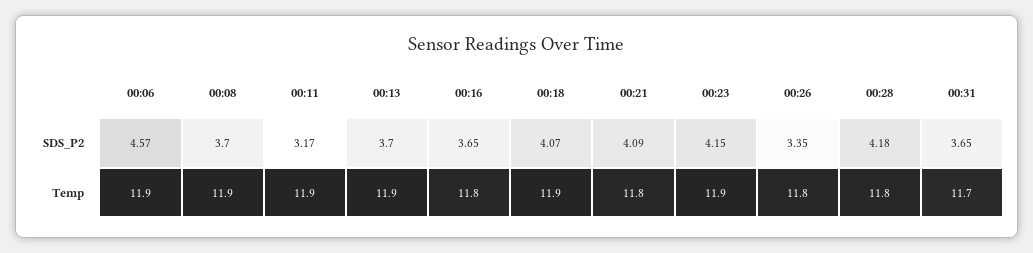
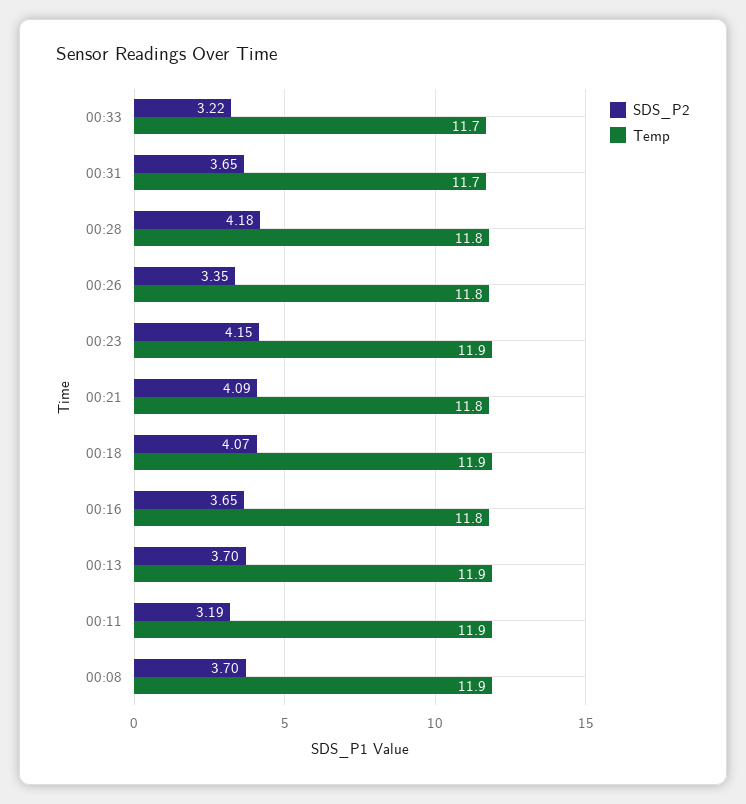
SDS_P2, 00:06: 4.57 -> none
SDS_P2, 00:11: 3.17 -> 3.19
Temp, 00:06: 11.9 -> none
SDS_P2, 00:33: none -> 3.22
Temp, 00:33: none -> 11.7

